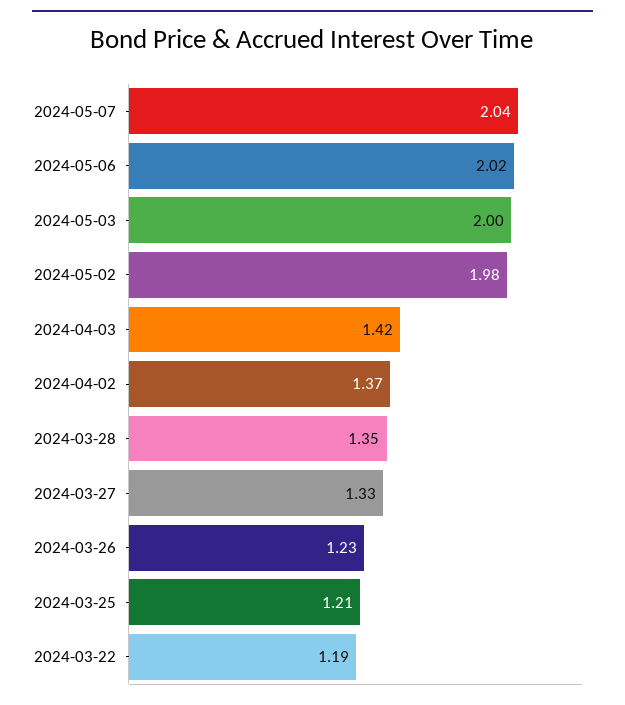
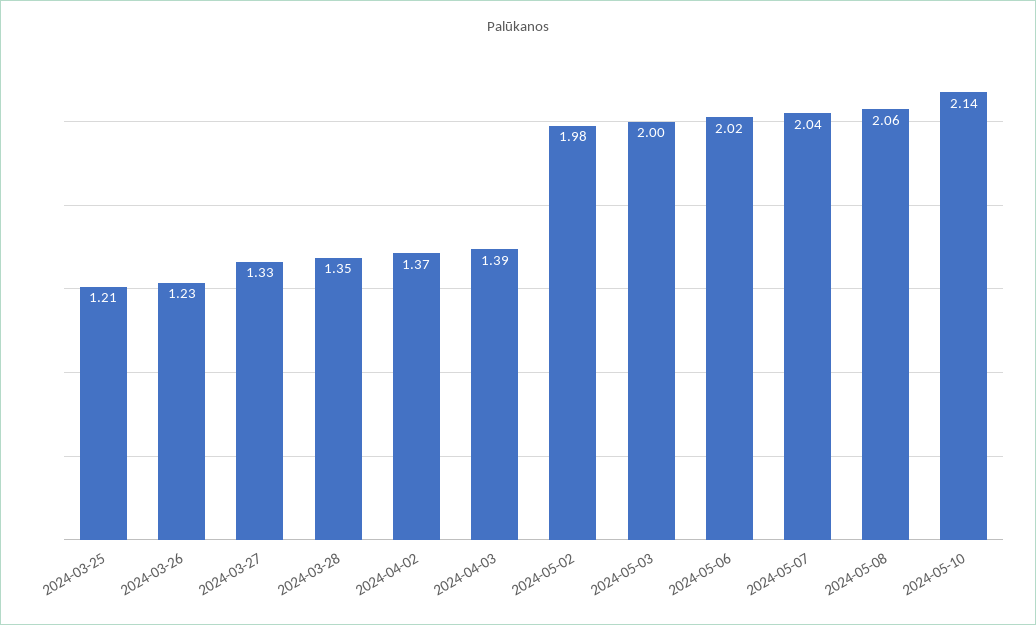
2024-04-03: 1.42 -> 1.39
2024-03-22: 1.19 -> none
2024-05-08: none -> 2.06
2024-05-10: none -> 2.14

